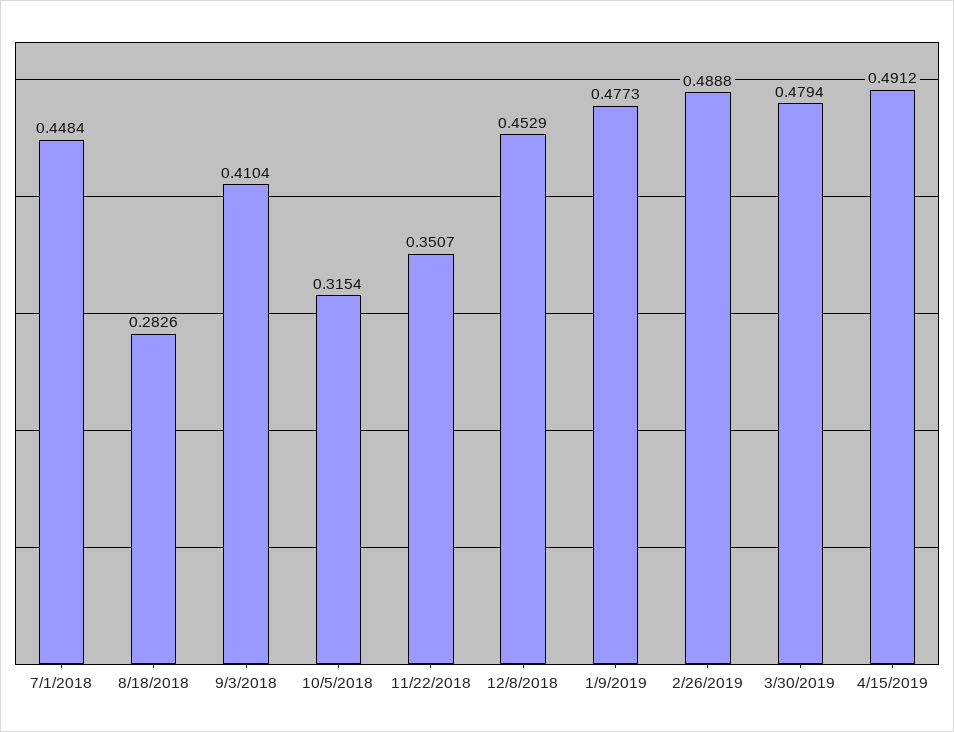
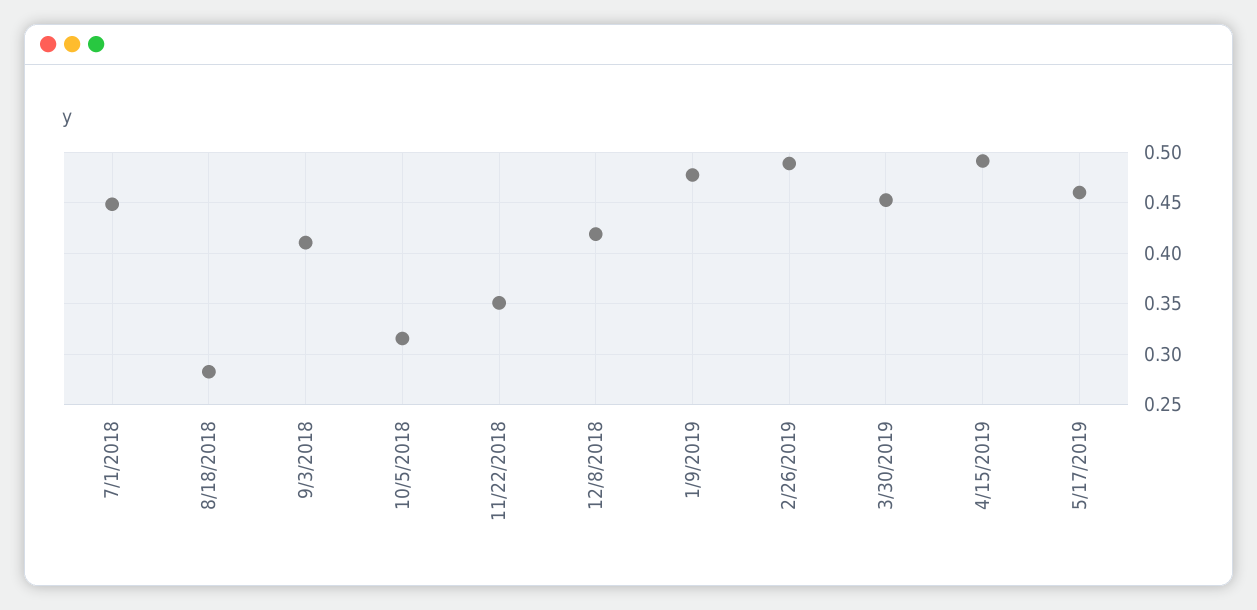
12/8/2018: 0.4529 -> 0.42
3/30/2019: 0.4794 -> 0.45
5/17/2019: none -> 0.46

